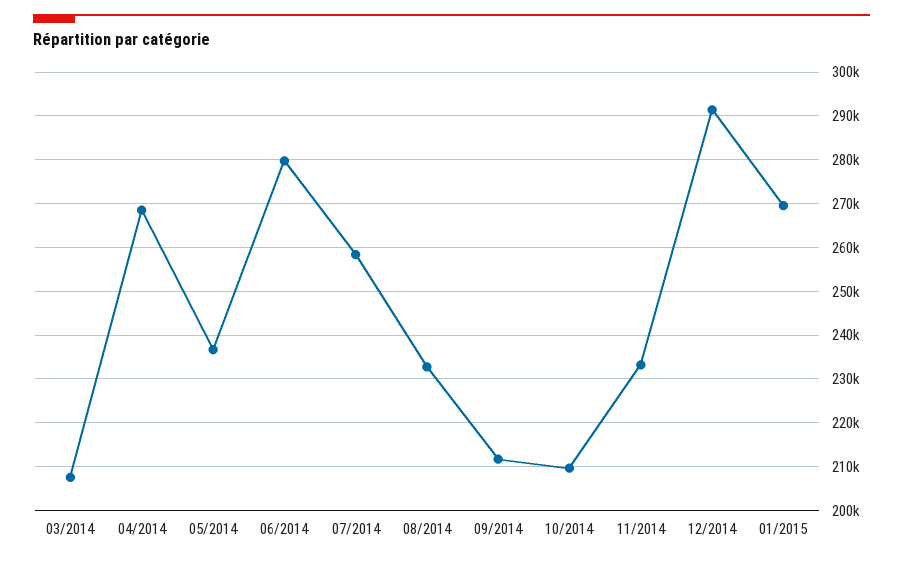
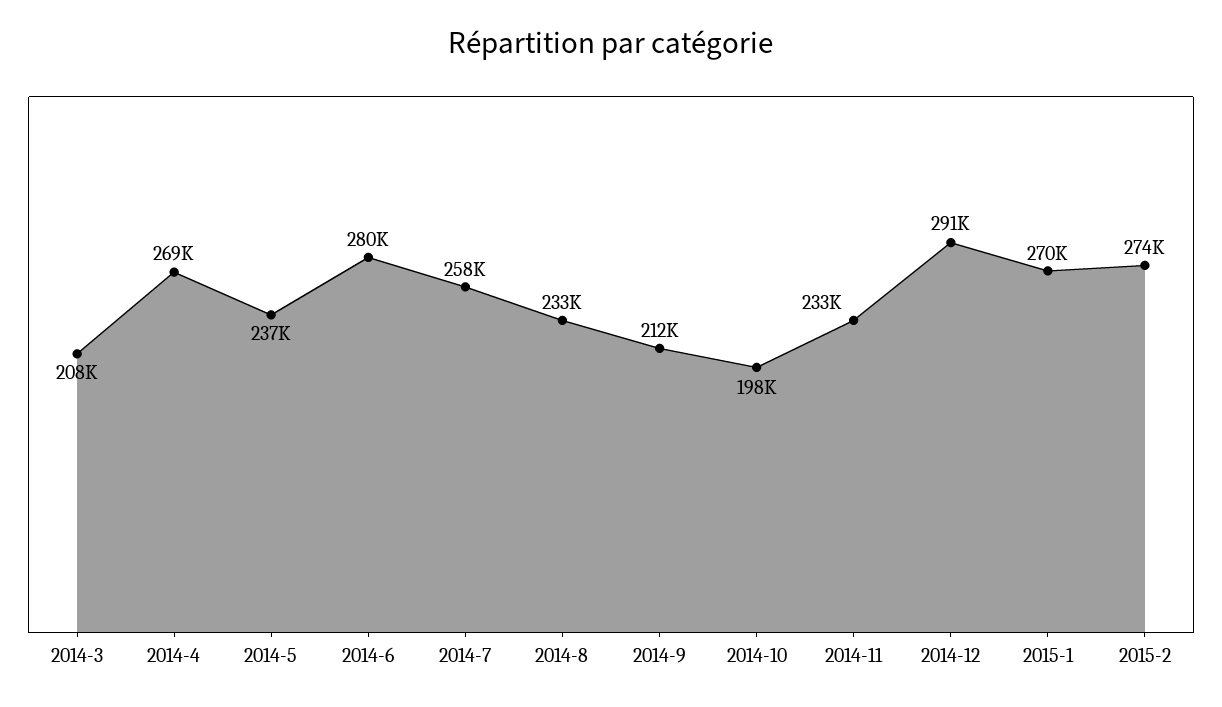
10/2014: 210000 -> 198000
2015-2: none -> 274000

